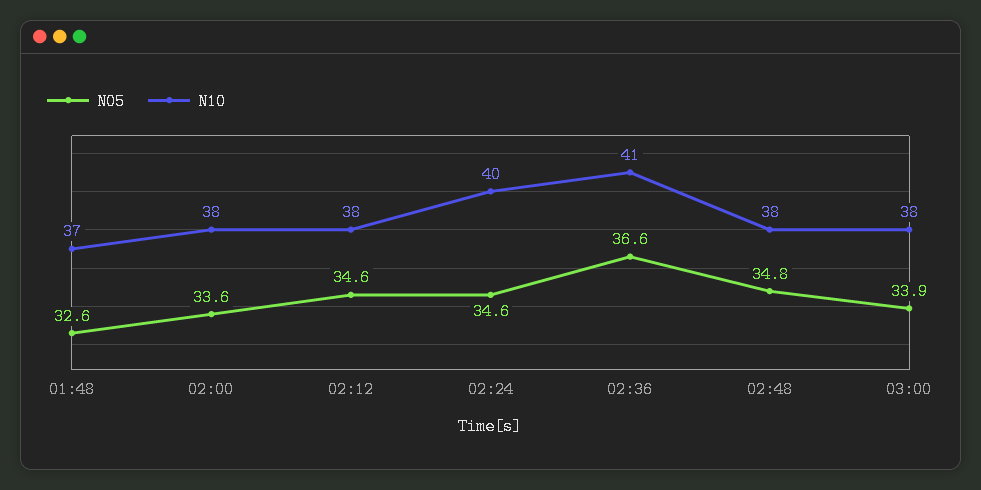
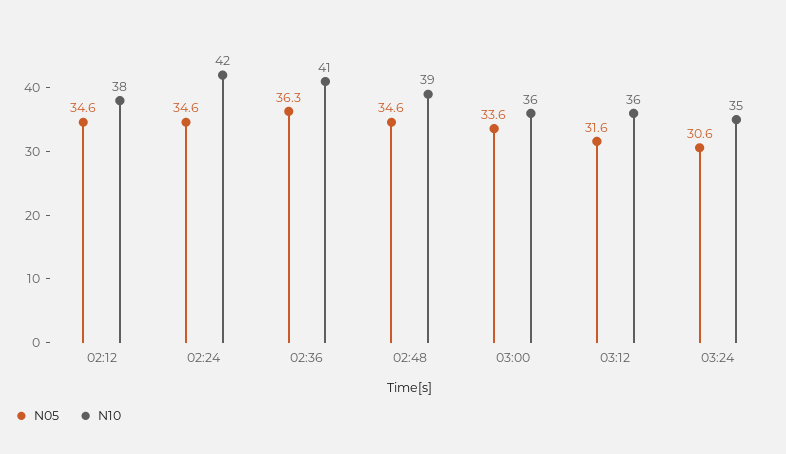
N05, 01:48: 32.6 -> none
N10, 01:48: 37 -> none
N05, 02:00: 33.6 -> none
N10, 02:00: 38 -> none
N10, 02:24: 40 -> 42
N05, 02:36: 36.6 -> 36.3
N05, 02:48: 34.8 -> 34.6
N10, 02:48: 38 -> 39
N05, 03:00: 33.9 -> 33.6
N10, 03:00: 38 -> 36
N05, 03:12: none -> 31.6
N10, 03:12: none -> 36
N05, 03:24: none -> 30.6
N10, 03:24: none -> 35

